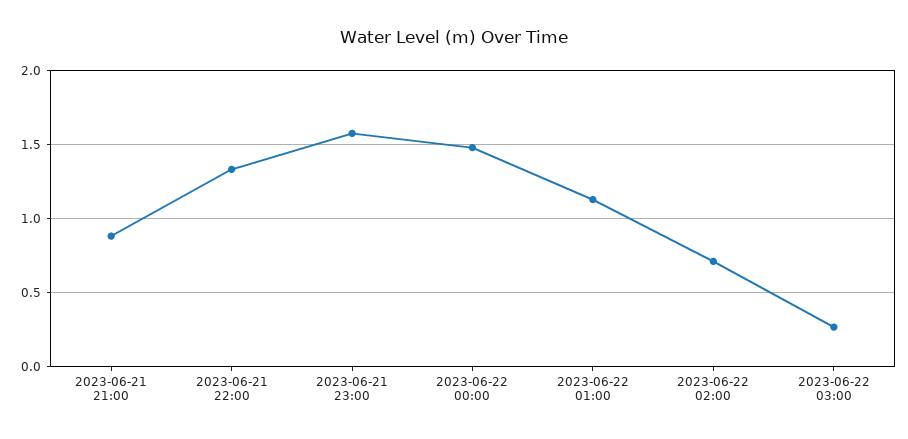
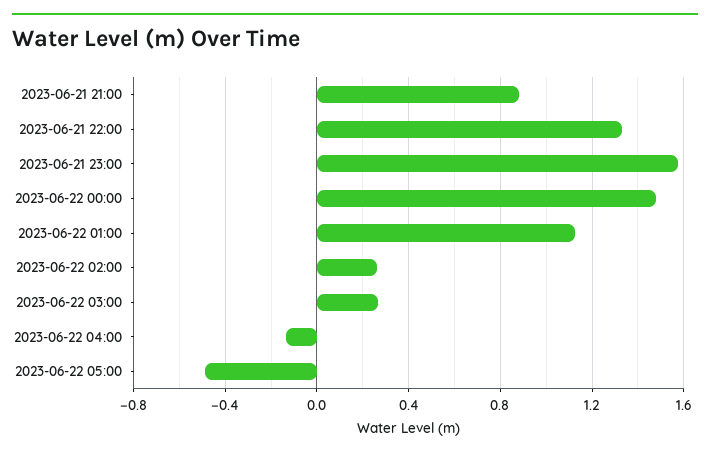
2023-06-22 02:00: 0.7 -> 0.25
2023-06-22 04:00: none -> -0.15
2023-06-22 05:00: none -> -0.5

